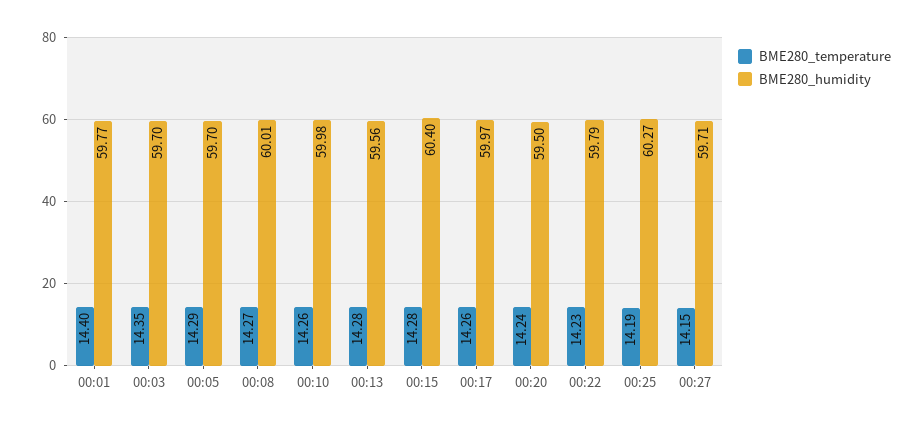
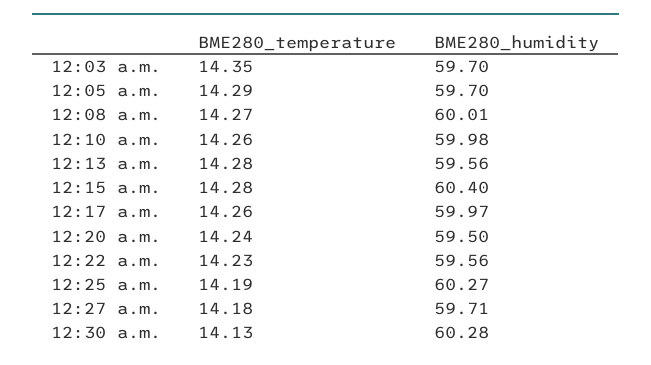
BME280_temperature, 00:01: 14.4 -> none
BME280_humidity, 00:01: 59.77 -> none
BME280_humidity, 00:22: 59.79 -> 59.56
BME280_temperature, 00:27: 14.15 -> 14.18
BME280_temperature, 12:30 a.m.: none -> 14.13
BME280_humidity, 12:30 a.m.: none -> 60.28

